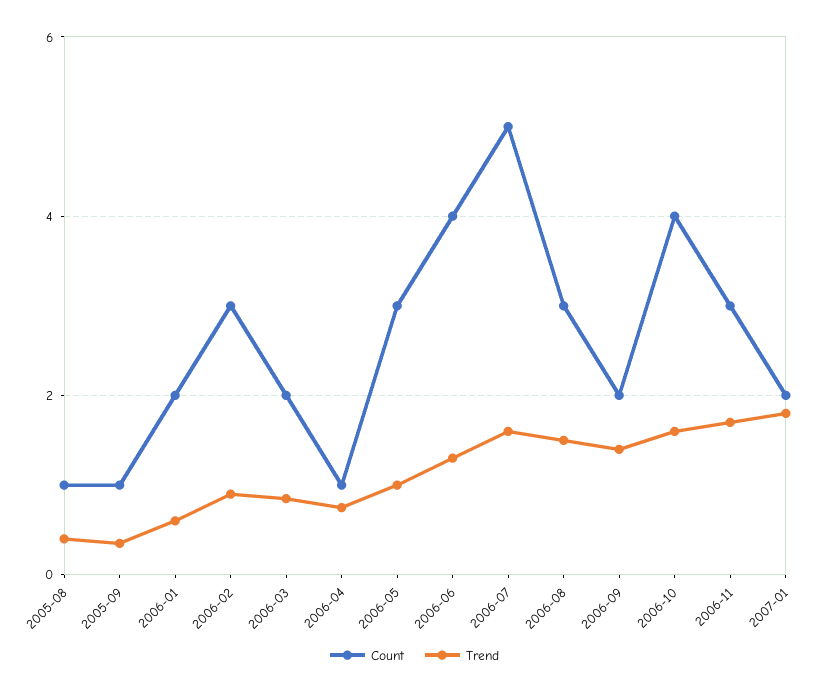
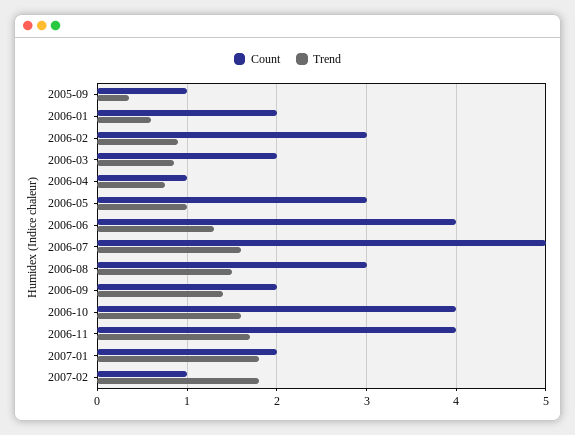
Count, 2005-08: 1 -> none
Trend, 2005-08: 0.4 -> none
Count, 2006-11: 3 -> 4
Count, 2007-02: none -> 1
Trend, 2007-02: none -> 1.8

